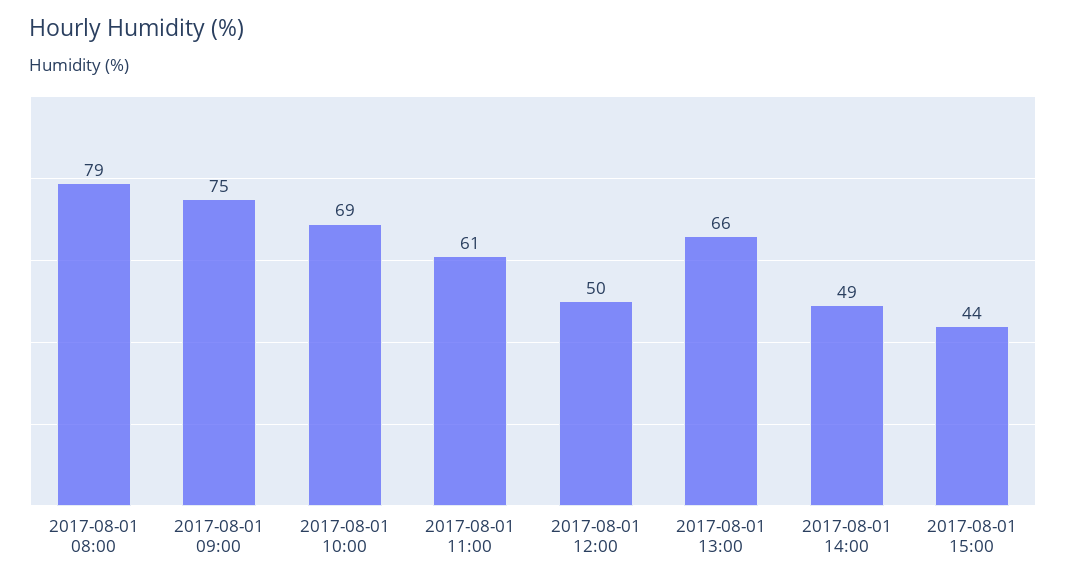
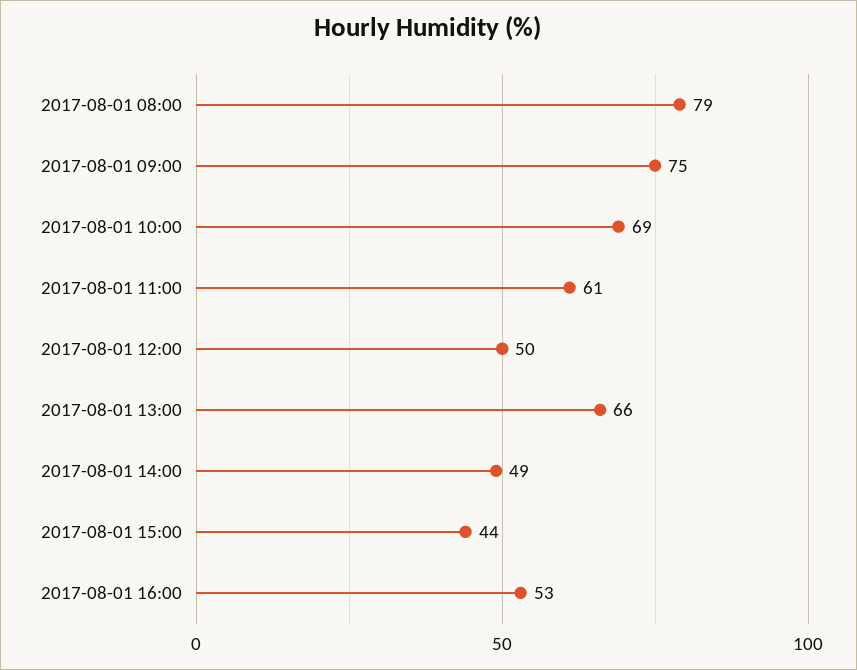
2017-08-01 16:00: none -> 53

